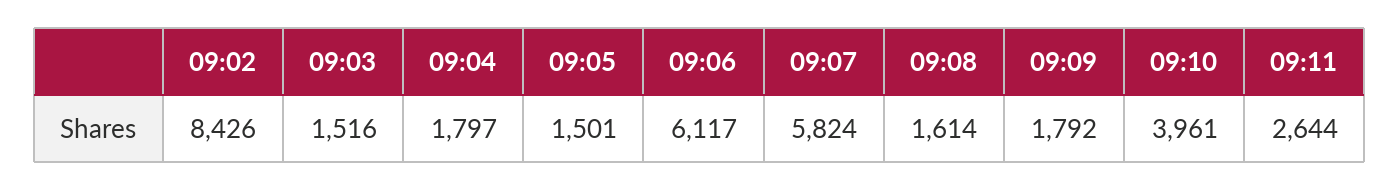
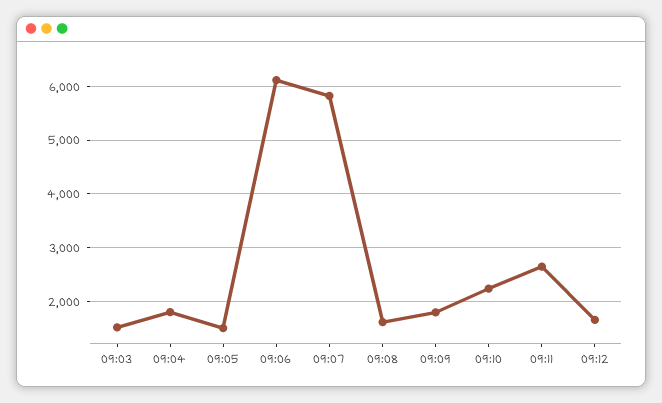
09:02: 8426 -> none
09:10: 3961 -> 2200
09:12: none -> 1600

